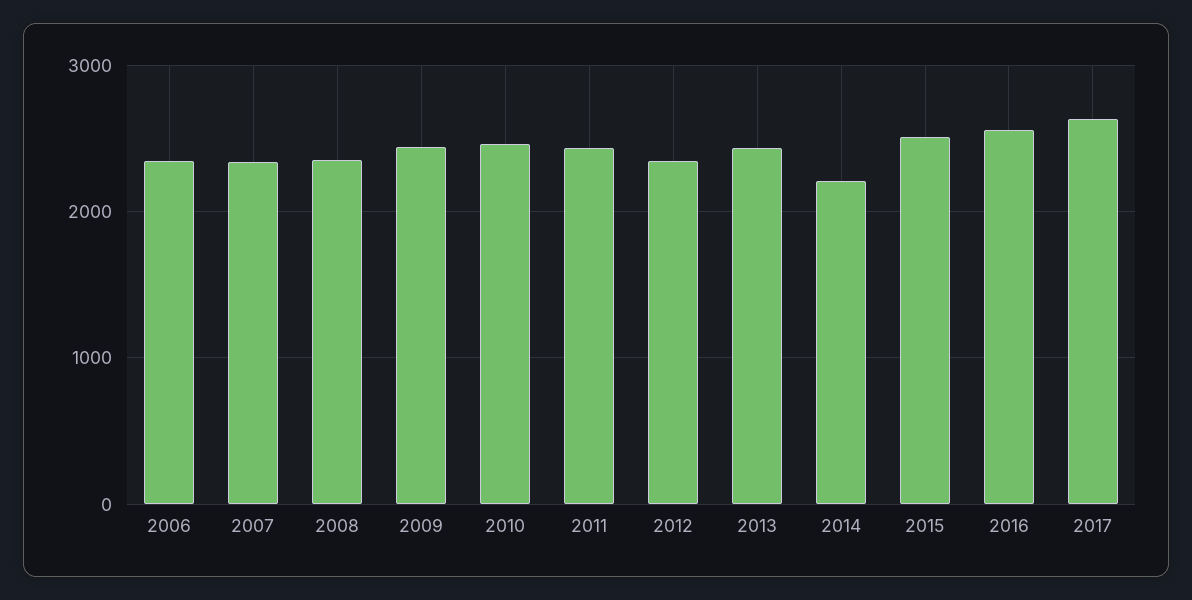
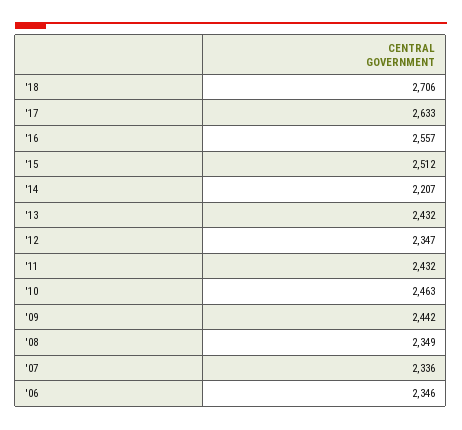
'18: none -> 2706

